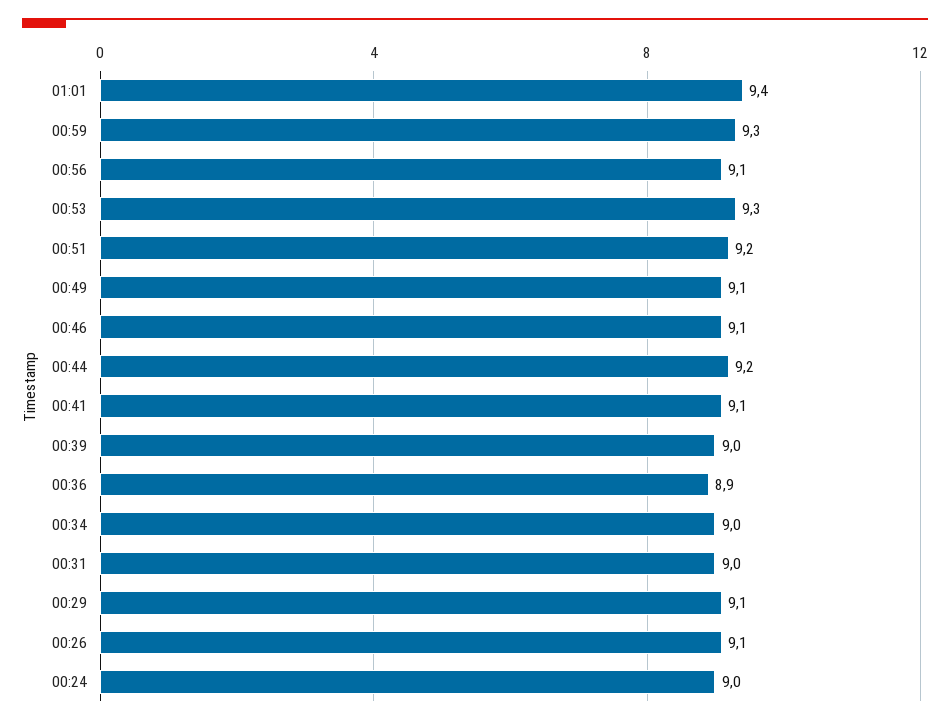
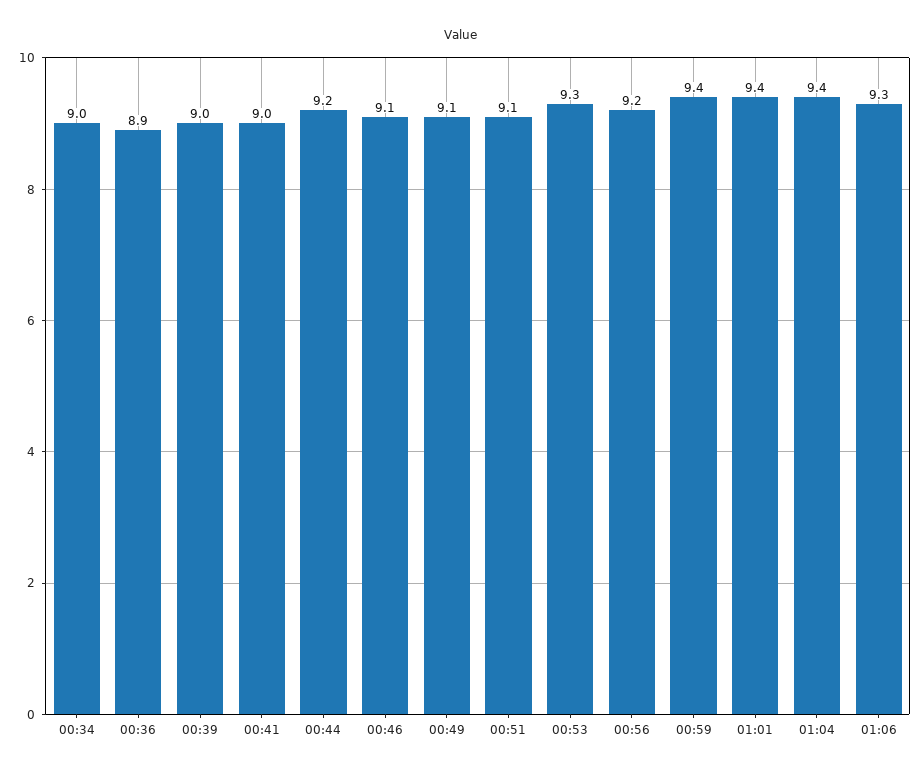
00:59: 9.3 -> 9.4
00:56: 9.1 -> 9.2
00:51: 9.2 -> 9.1
00:41: 9.1 -> 9
00:31: 9 -> none
00:29: 9.1 -> none
00:26: 9.1 -> none
00:24: 9 -> none
01:04: none -> 9.4
01:06: none -> 9.3

